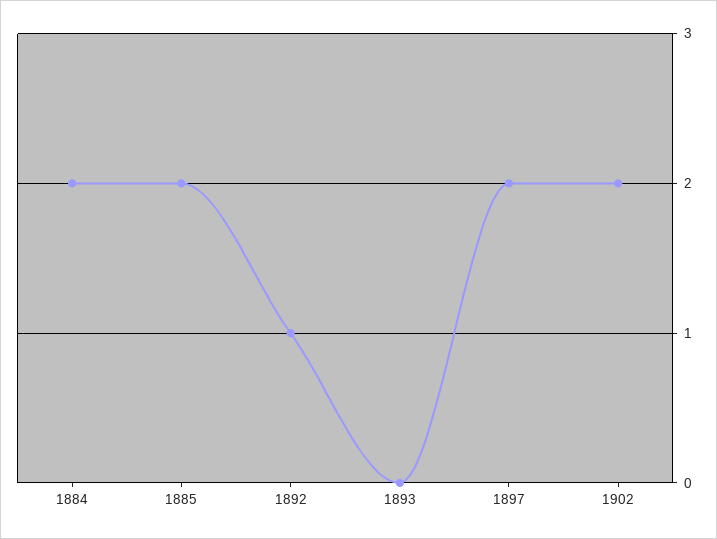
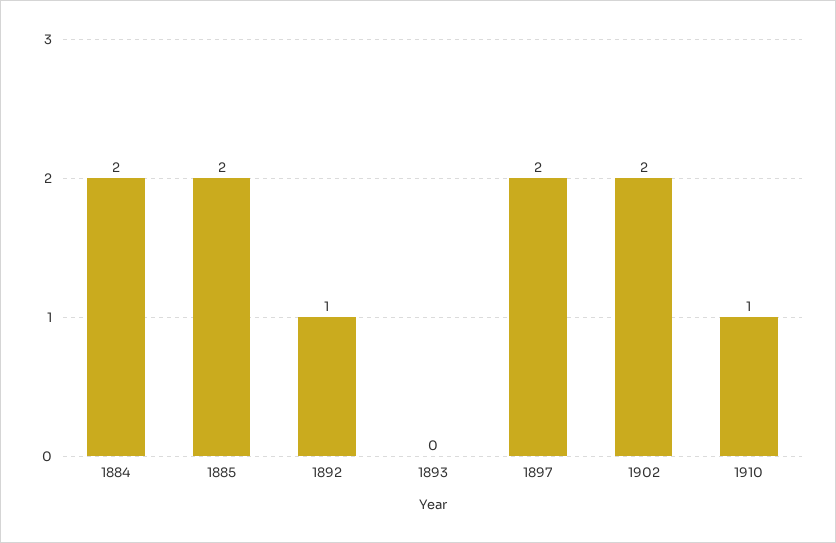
1910: none -> 1

